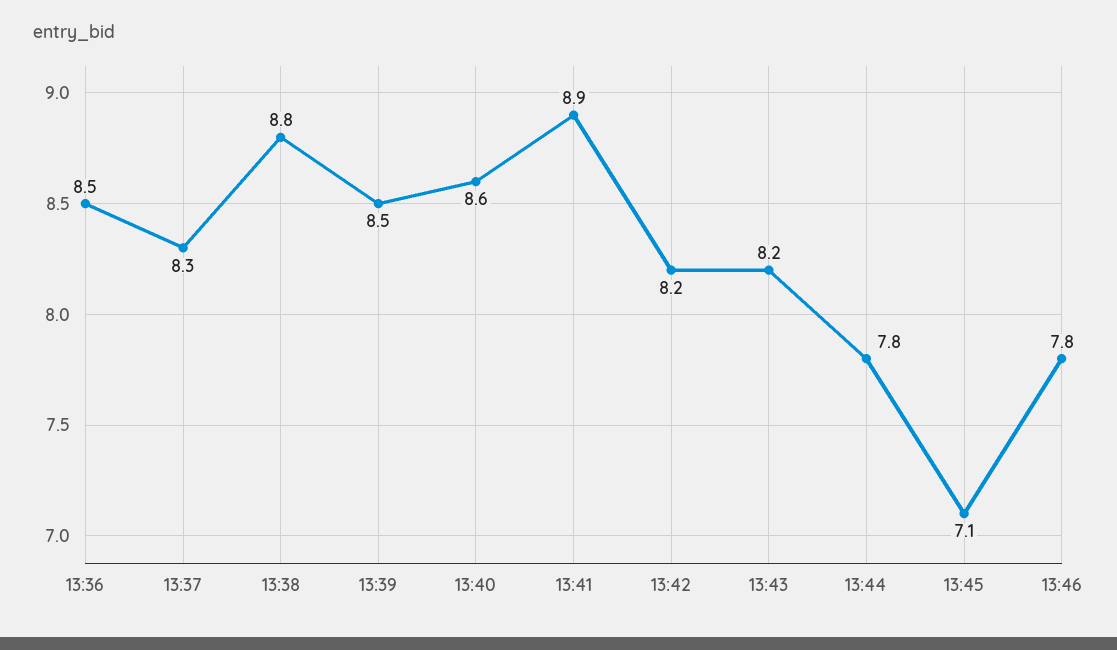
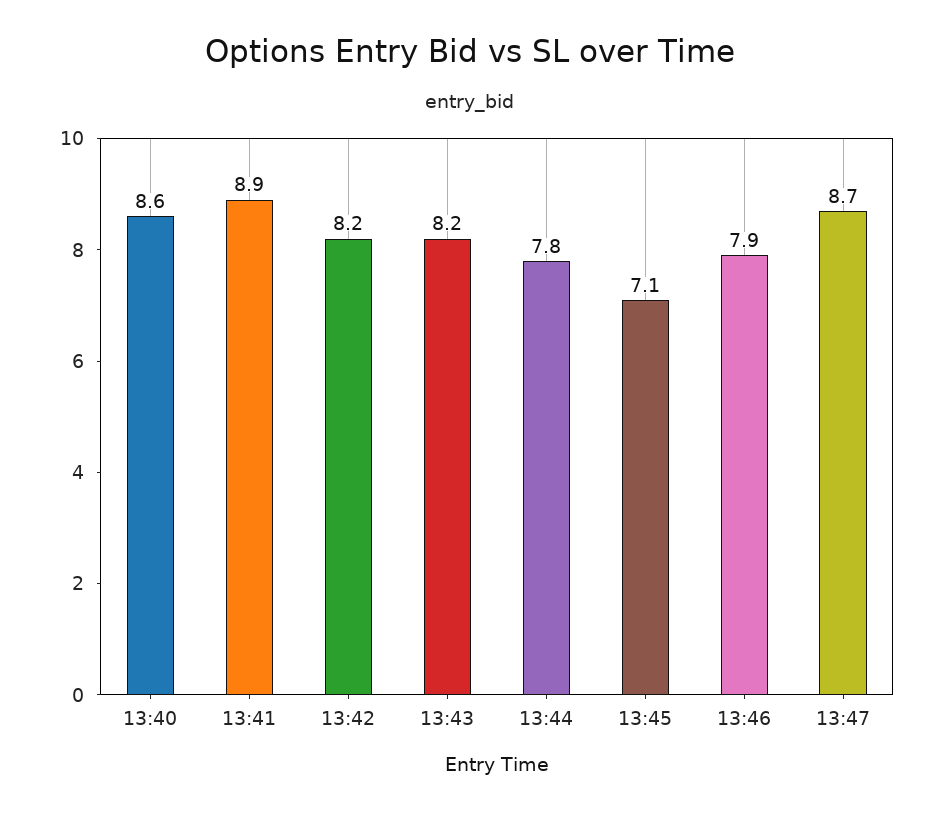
13:36: 8.5 -> none
13:37: 8.3 -> none
13:38: 8.8 -> none
13:39: 8.5 -> none
13:46: 7.8 -> 7.9
13:47: none -> 8.7

